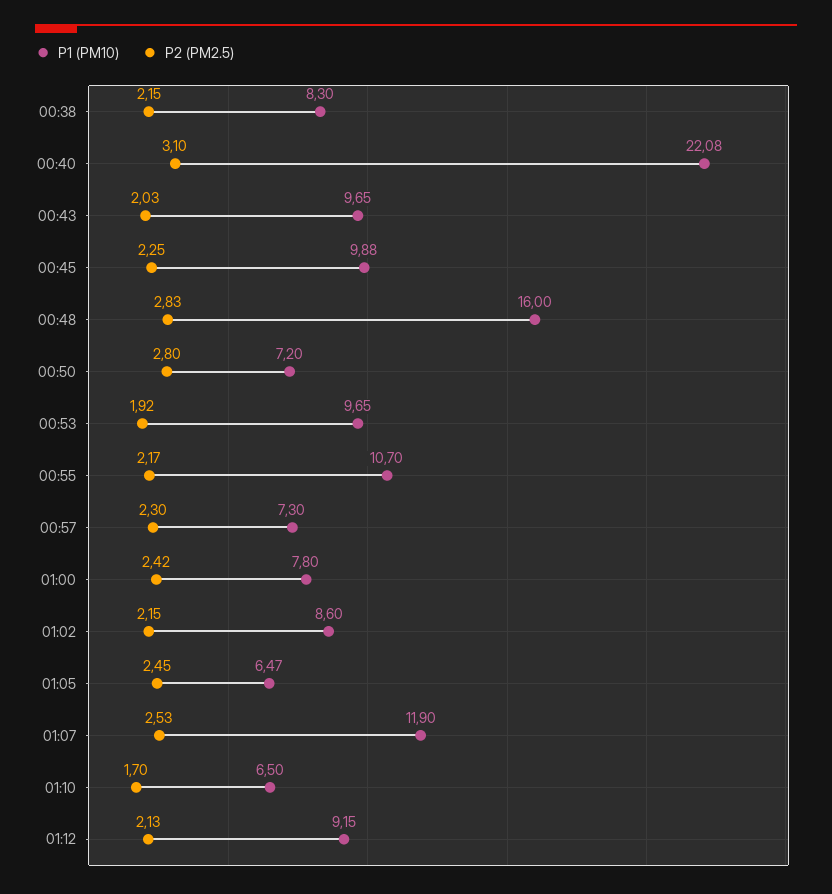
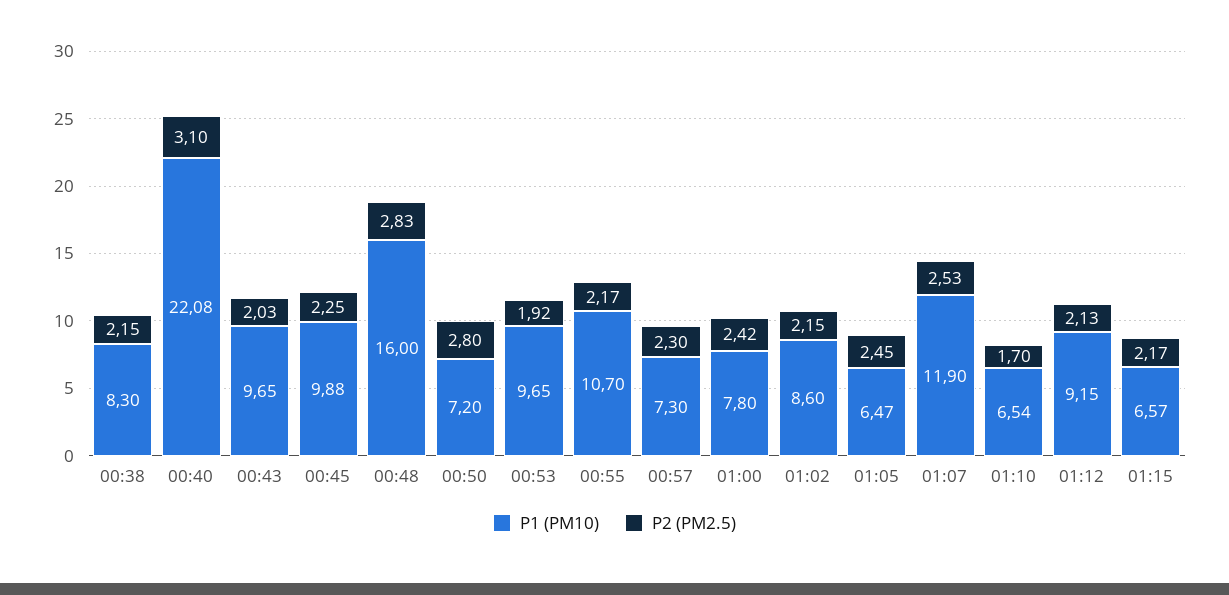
P1 (PM10), 01:10: 6.5 -> 6.54
P1 (PM10), 01:15: none -> 6.57
P2 (PM2.5), 01:15: none -> 2.17

